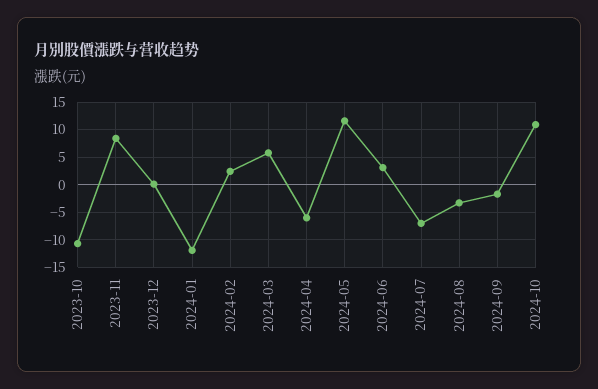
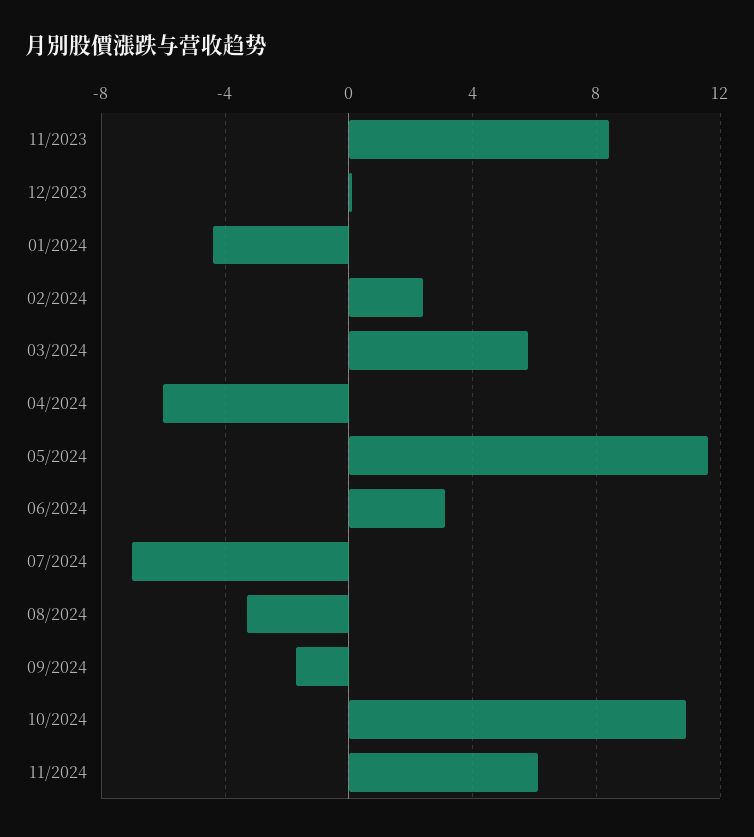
2023-10: -10 -> none
2024-01: -12.5 -> -4.5
11/2024: none -> 6

